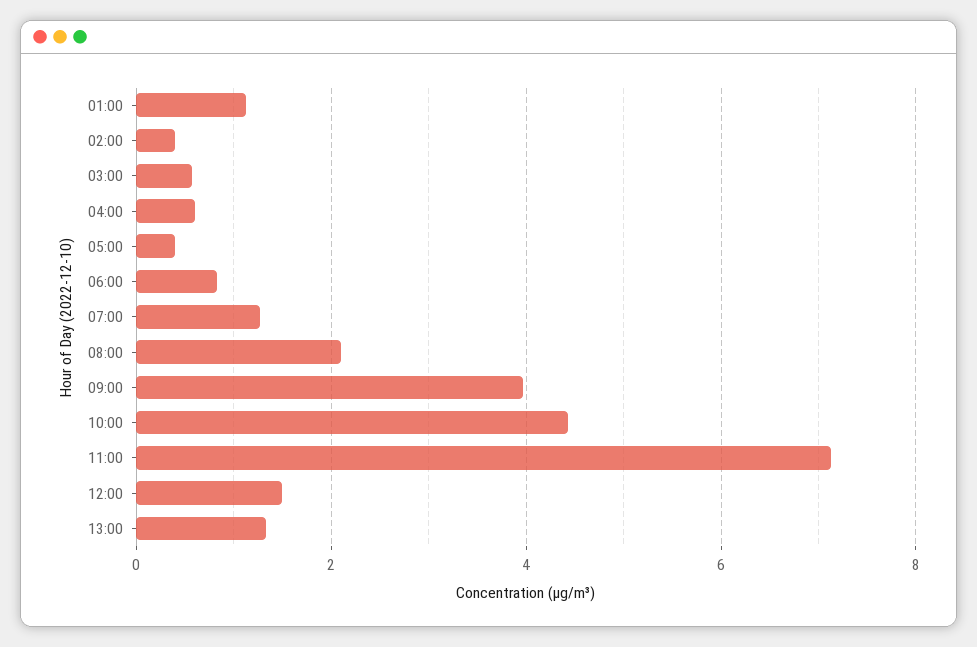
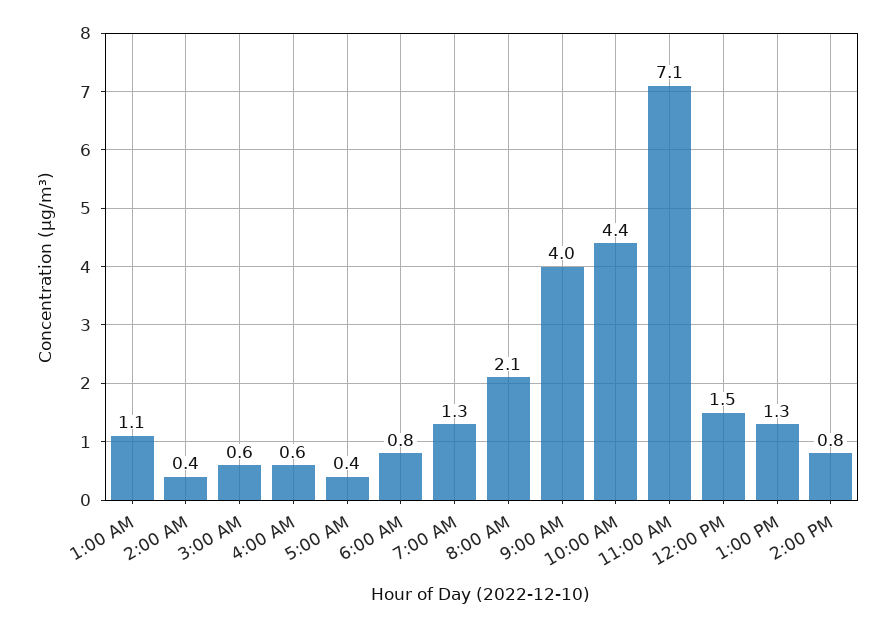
2:00 PM: none -> 0.8

